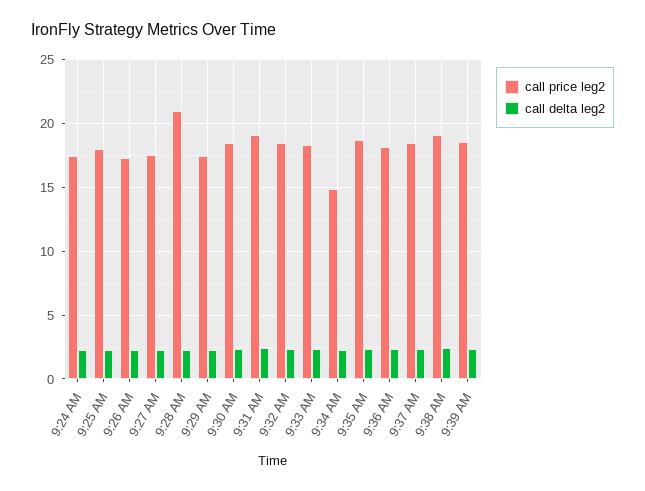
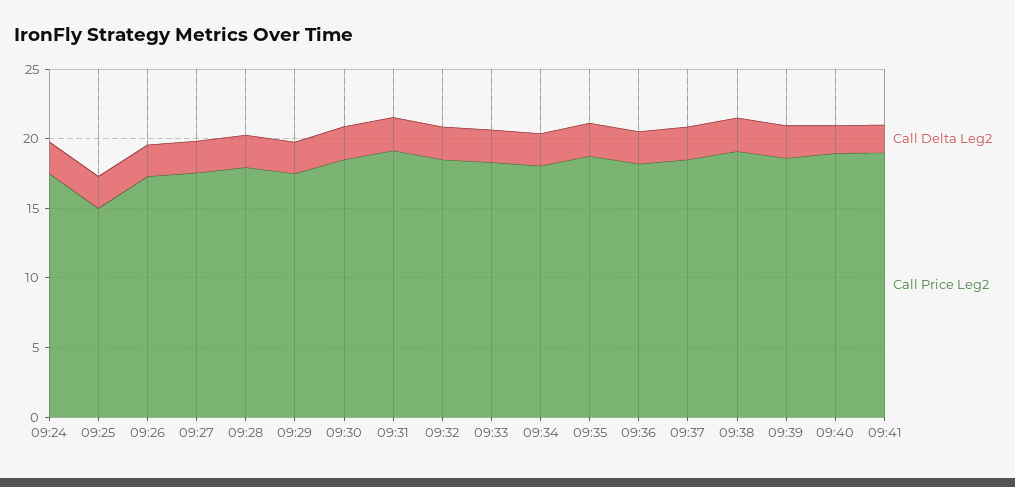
call price leg2, 9:25 AM: 18 -> 15
call price leg2, 9:28 AM: 21 -> 18
call price leg2, 9:34 AM: 15 -> 18
call delta leg2, 09:40: none -> 2
call price leg2, 09:40: none -> 19
call delta leg2, 09:41: none -> 2
call price leg2, 09:41: none -> 19

